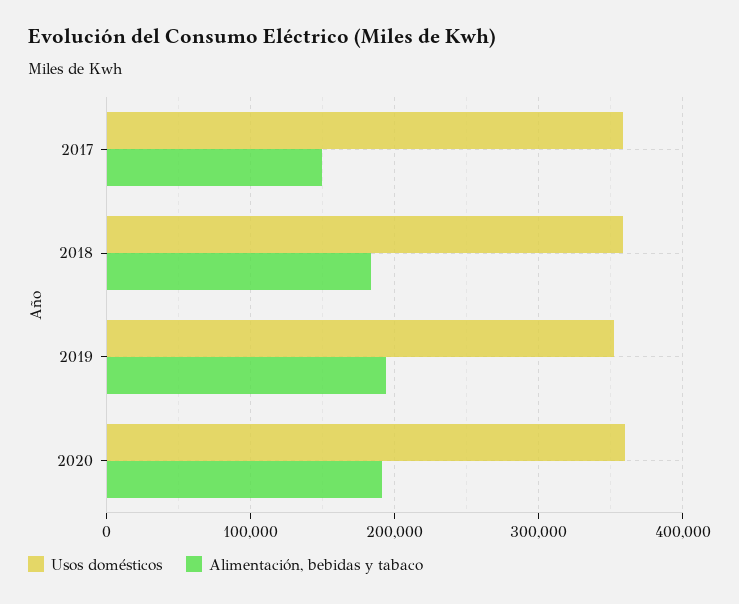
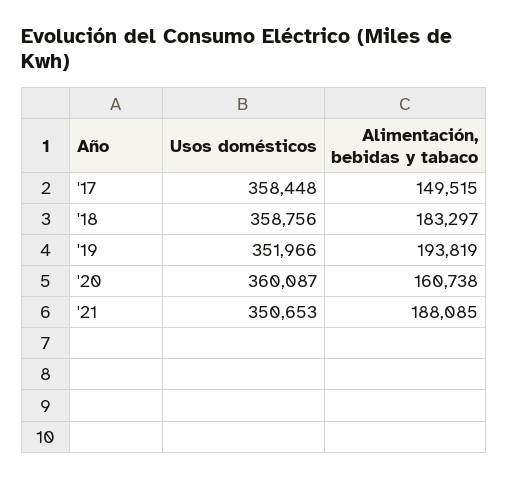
Alimentación, bebidas y tabaco, 2020: 190000 -> 160738
Usos domésticos, '21: none -> 350653
Alimentación, bebidas y tabaco, '21: none -> 188085

